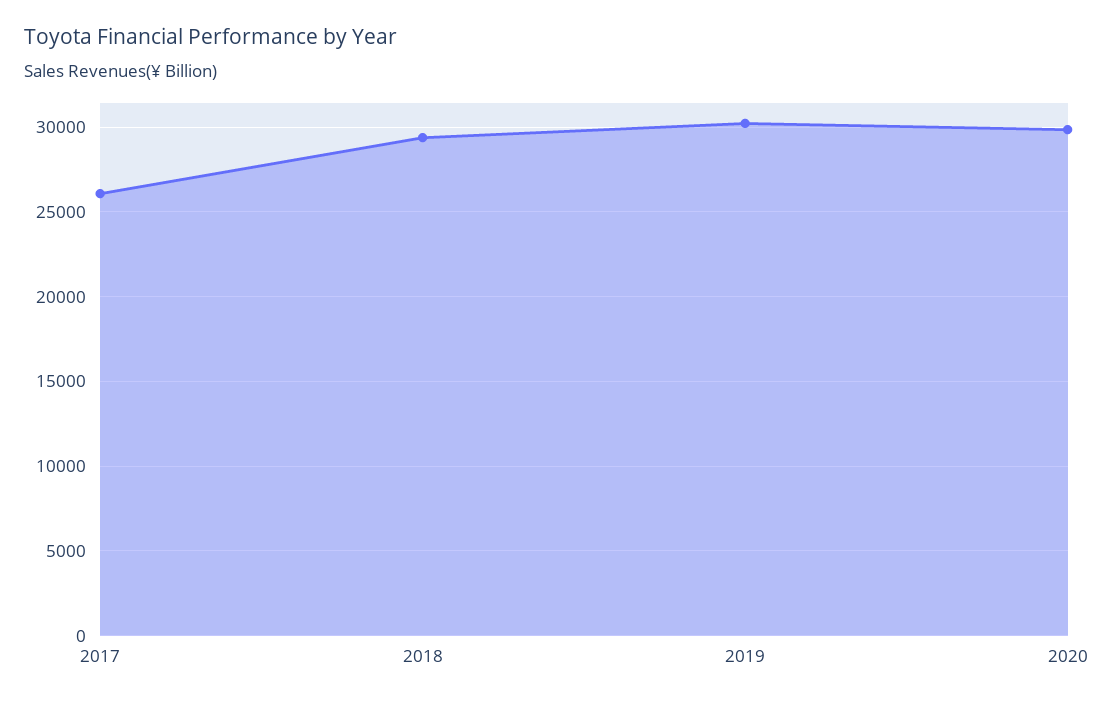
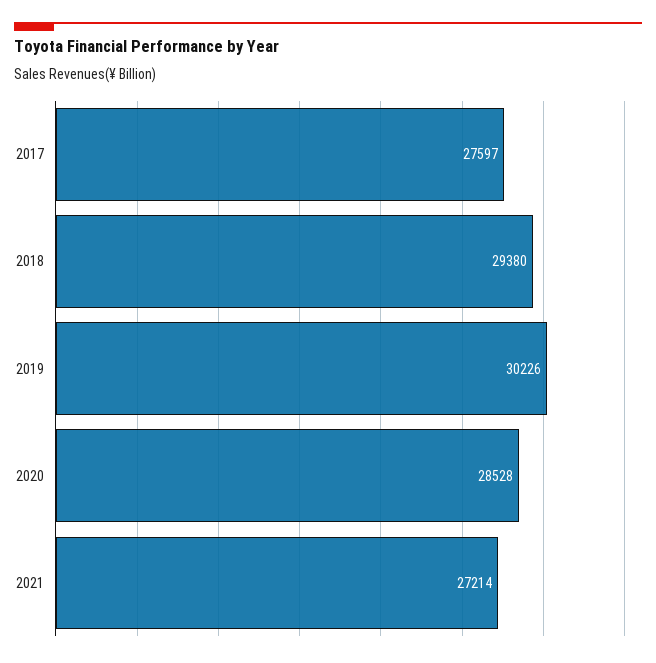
2017: 26000 -> 27597
2020: 30000 -> 28528
2021: none -> 27214

